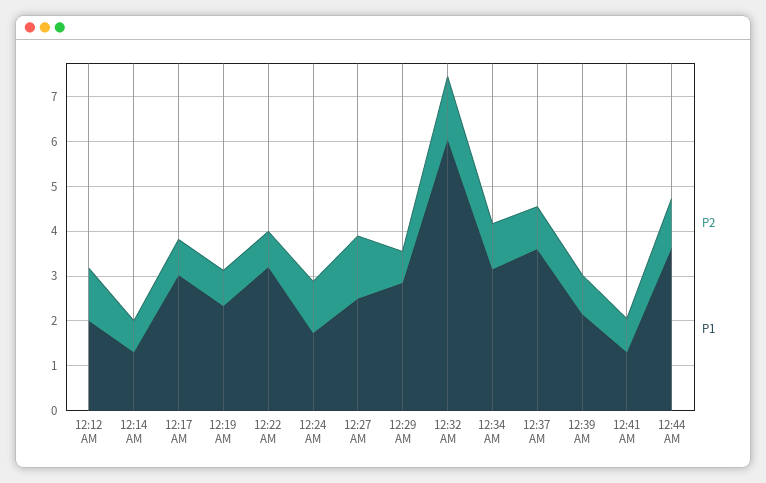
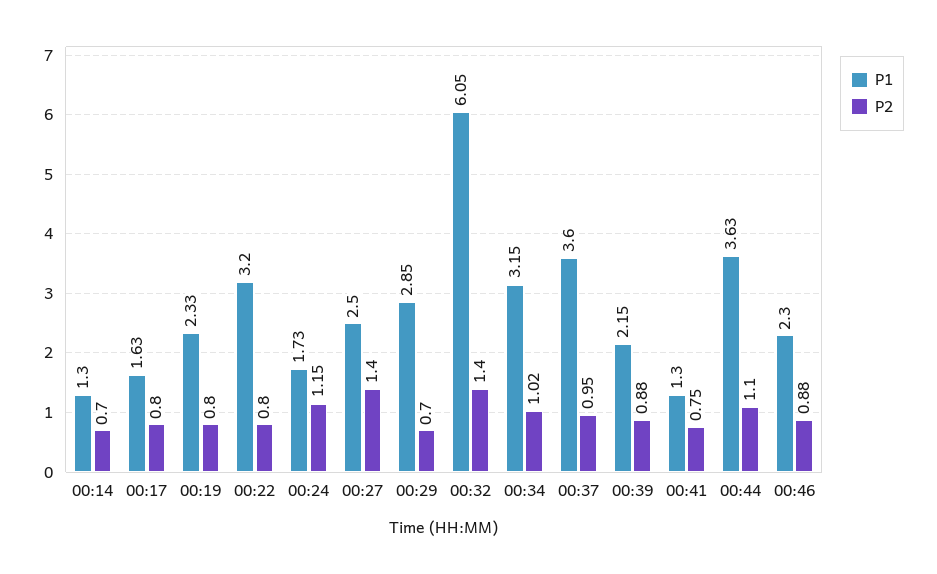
P2, 12:12 AM: 1.2 -> none
P1, 12:12 AM: 2 -> none
P1, 12:17 AM: 3 -> 1.63
P1, 00:46: none -> 2.3
P2, 00:46: none -> 0.88

